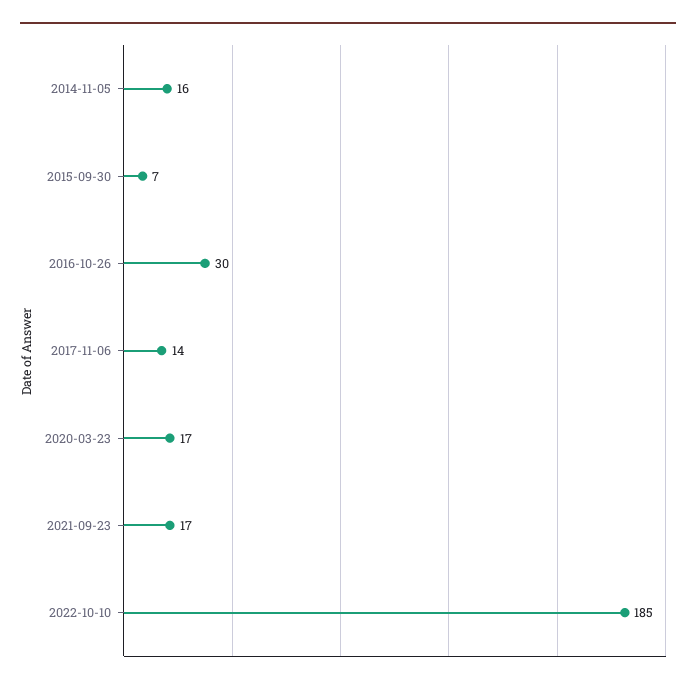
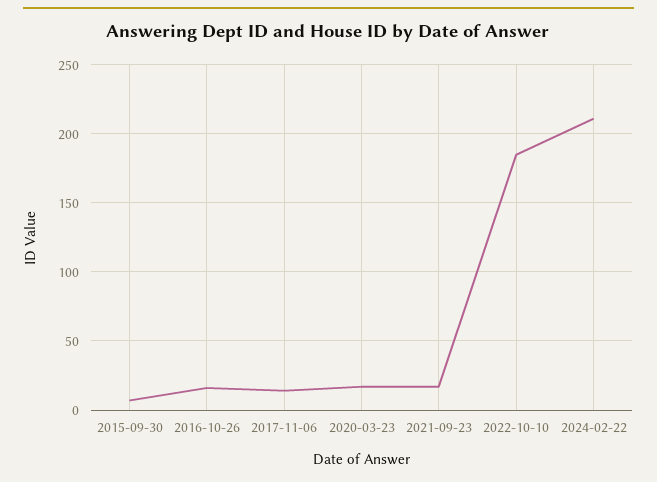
2014-11-05: 16 -> none
2016-10-26: 30 -> 15
2024-02-22: none -> 210

